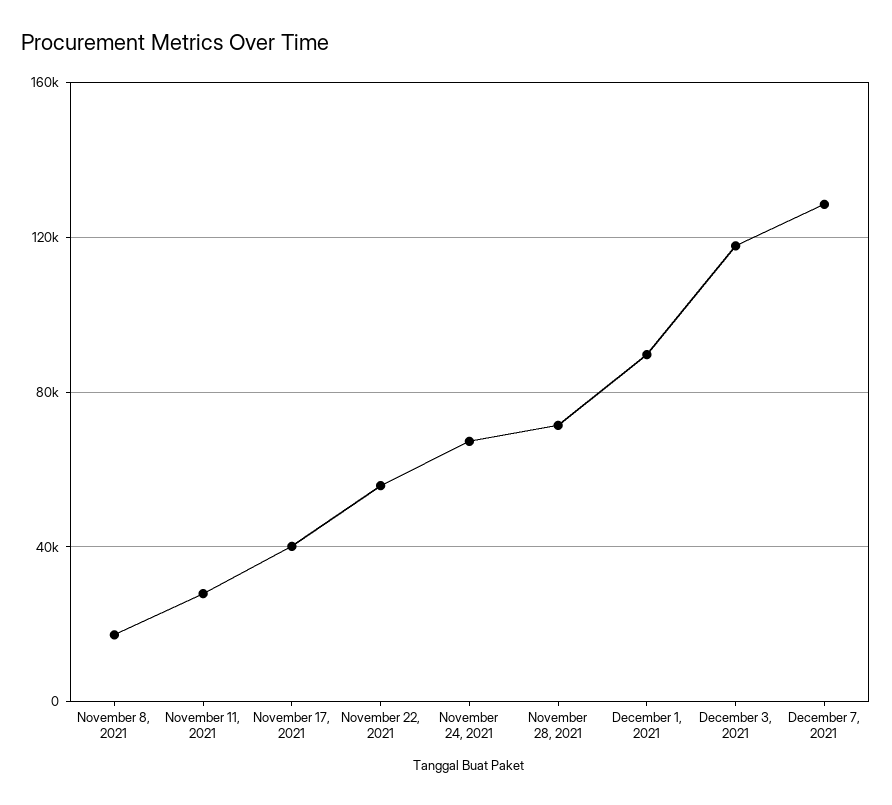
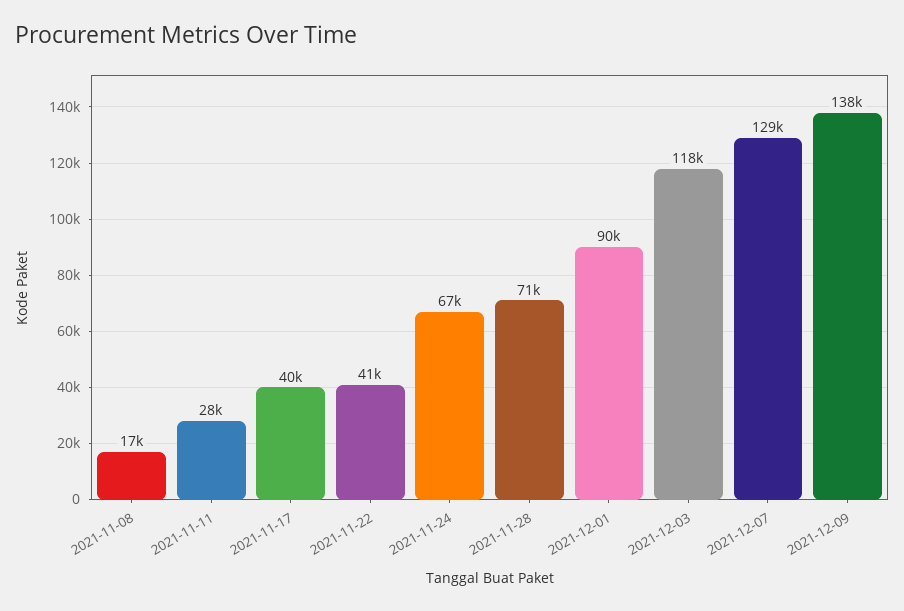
November 22, 2021: 55000 -> 41000
2021-12-09: none -> 138000

